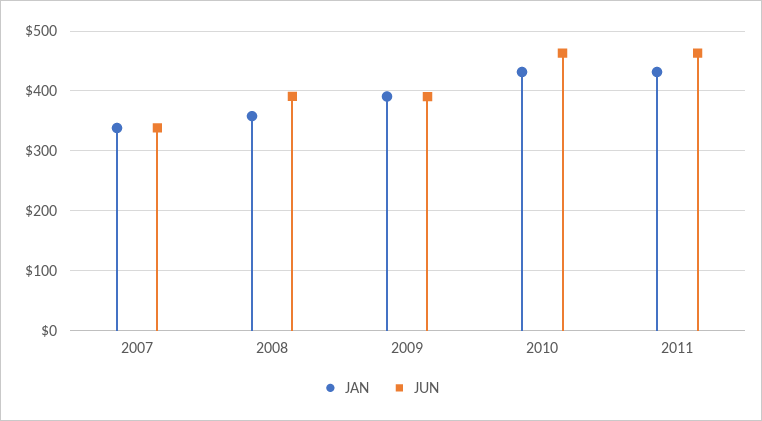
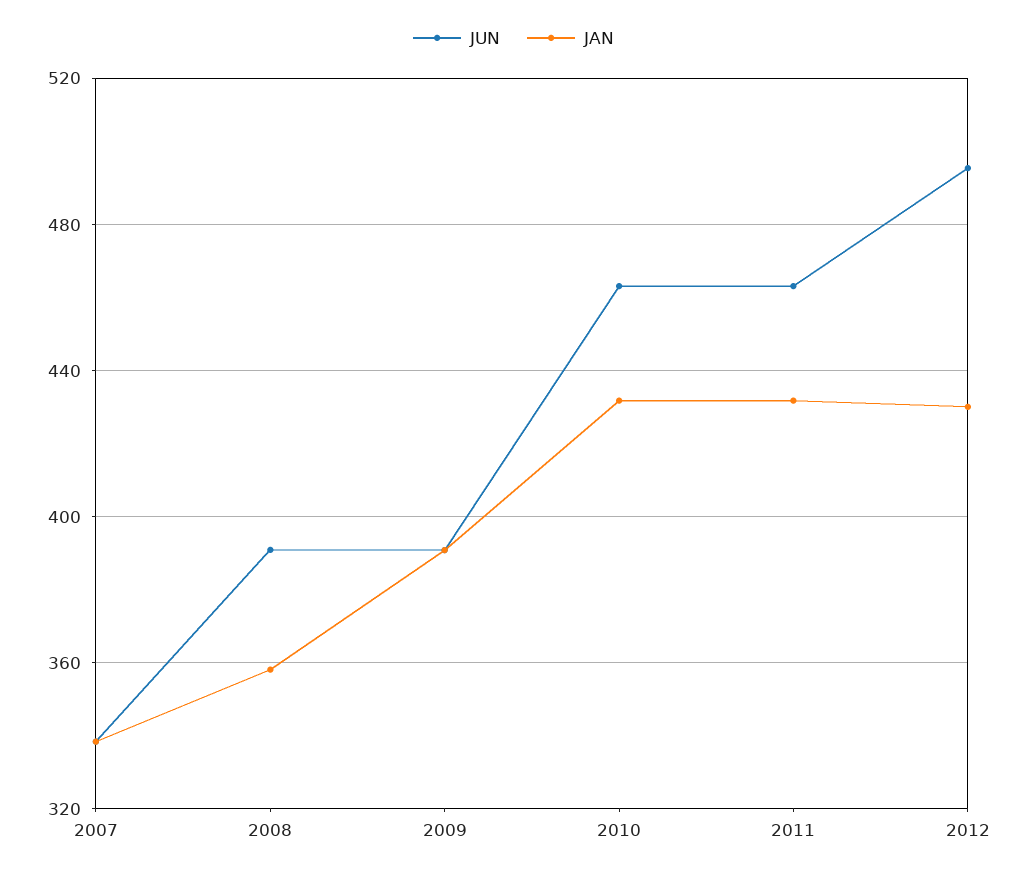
JUN, 2012: none -> 495
JAN, 2012: none -> 430

